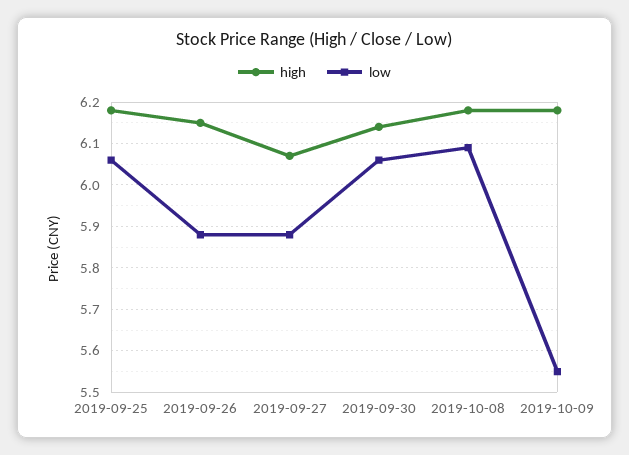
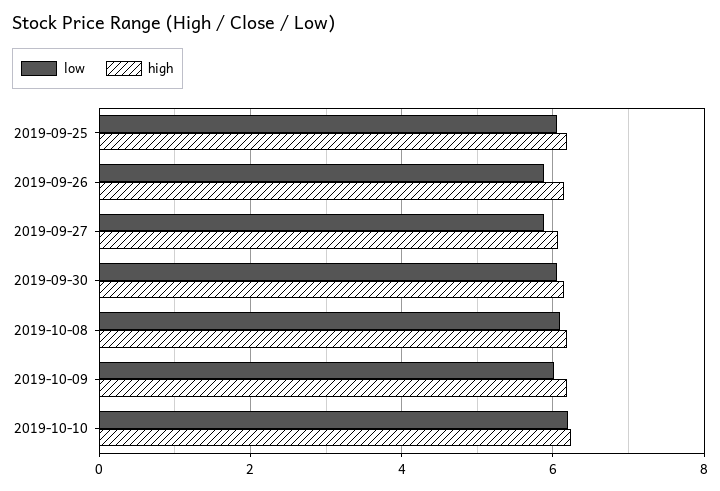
low, 2019-10-09: 5.55 -> 6
low, 2019-10-10: none -> 6.2
high, 2019-10-10: none -> 6.2

